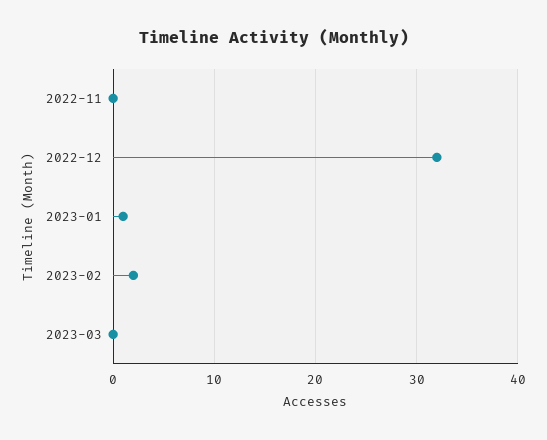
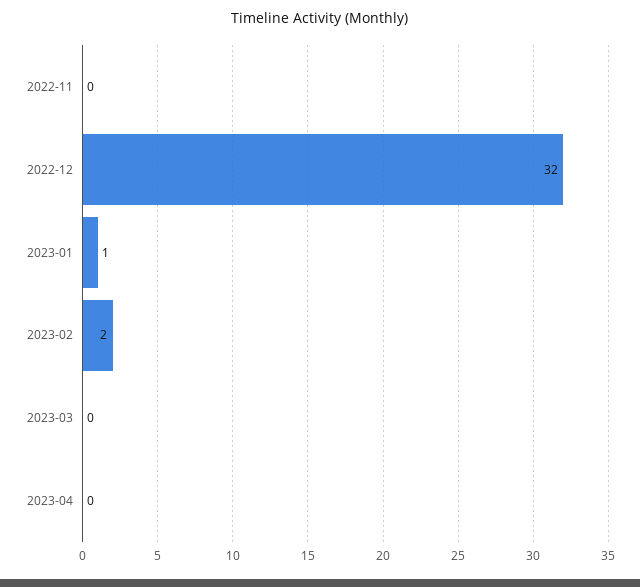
2023-04: none -> 0

